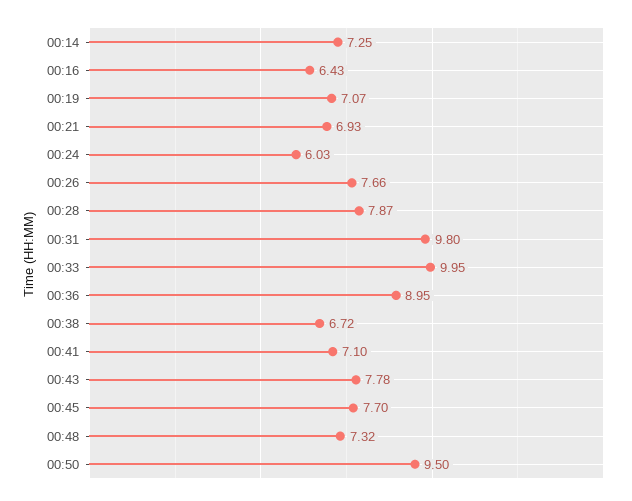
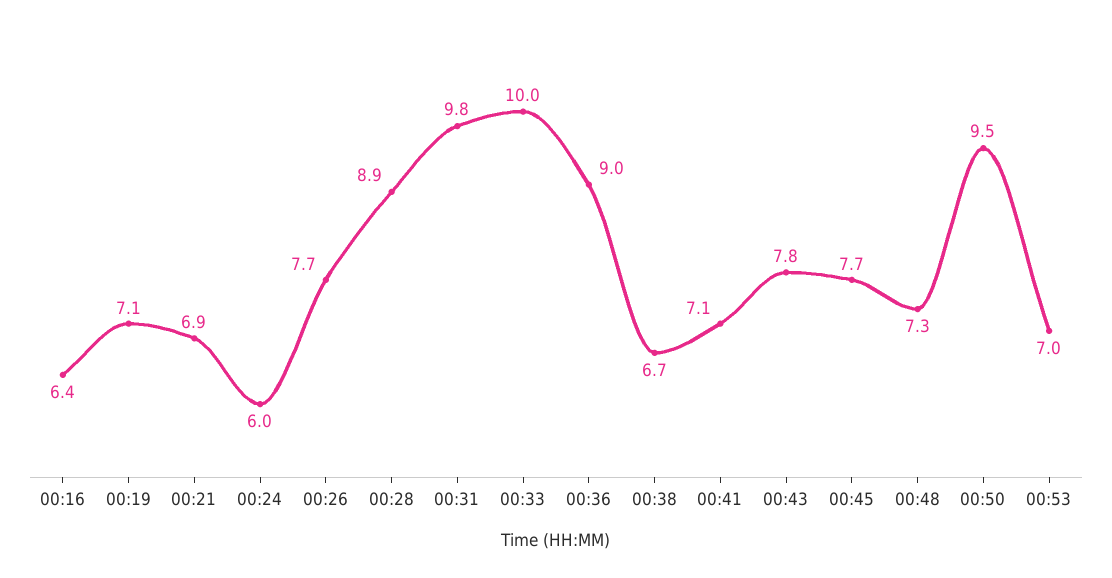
00:14: 7.25 -> none
00:28: 7.87 -> 8.9
00:53: none -> 7

